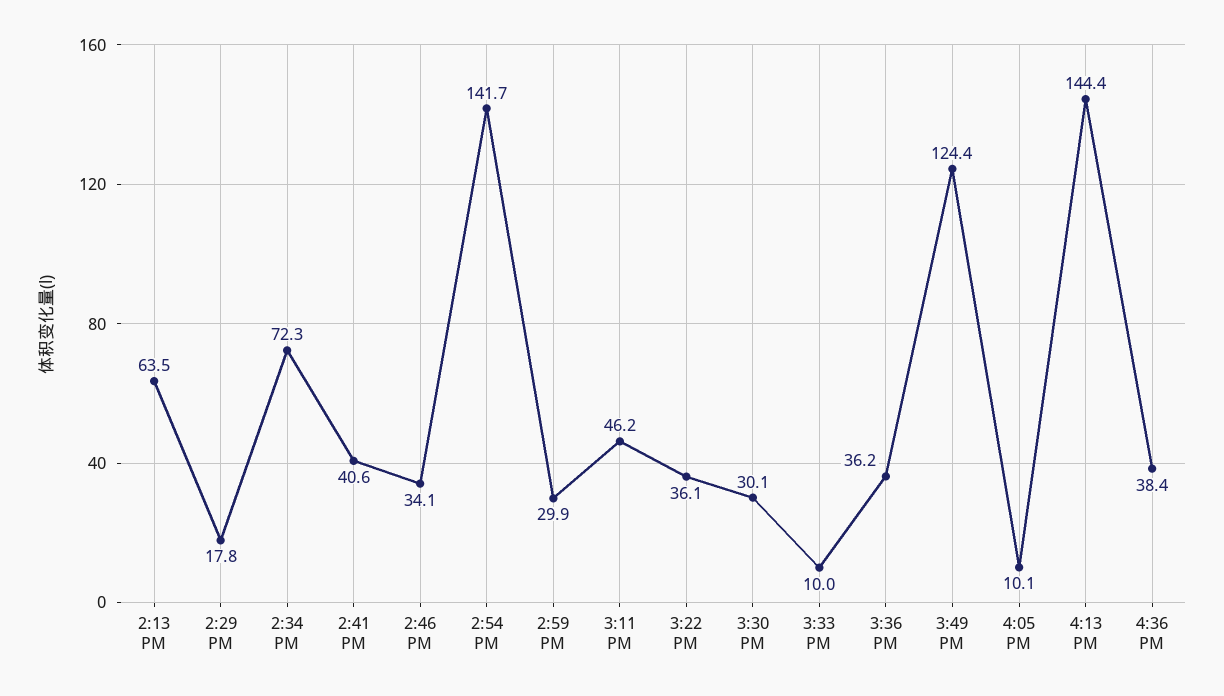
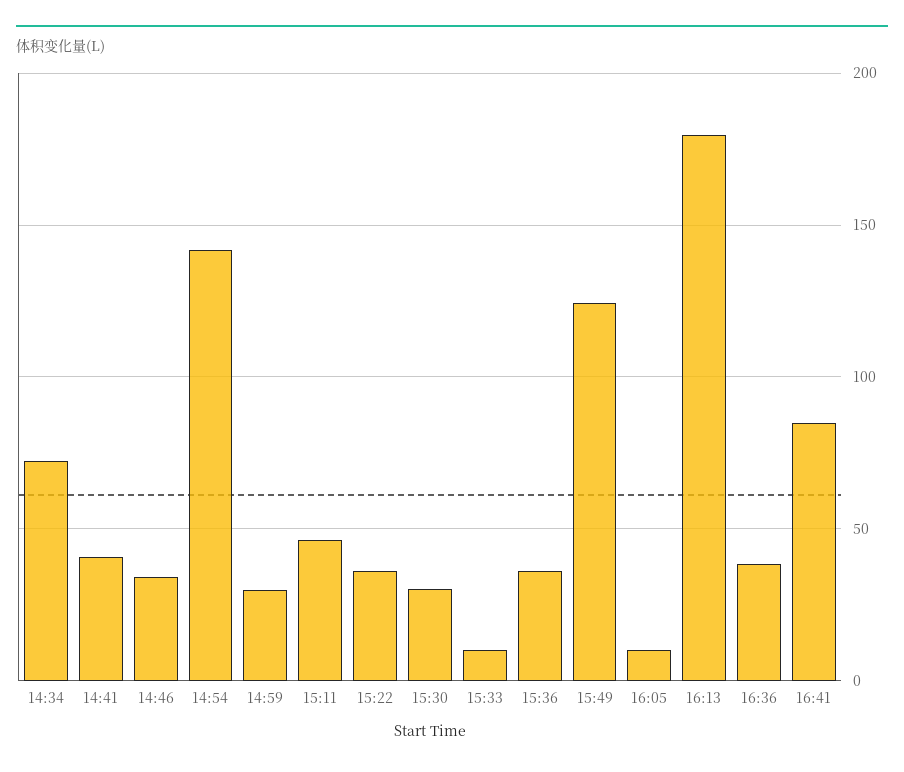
2:13 PM: 63.5 -> none
2:29 PM: 17.8 -> none
4:13 PM: 144.4 -> 180
16:41: none -> 85

